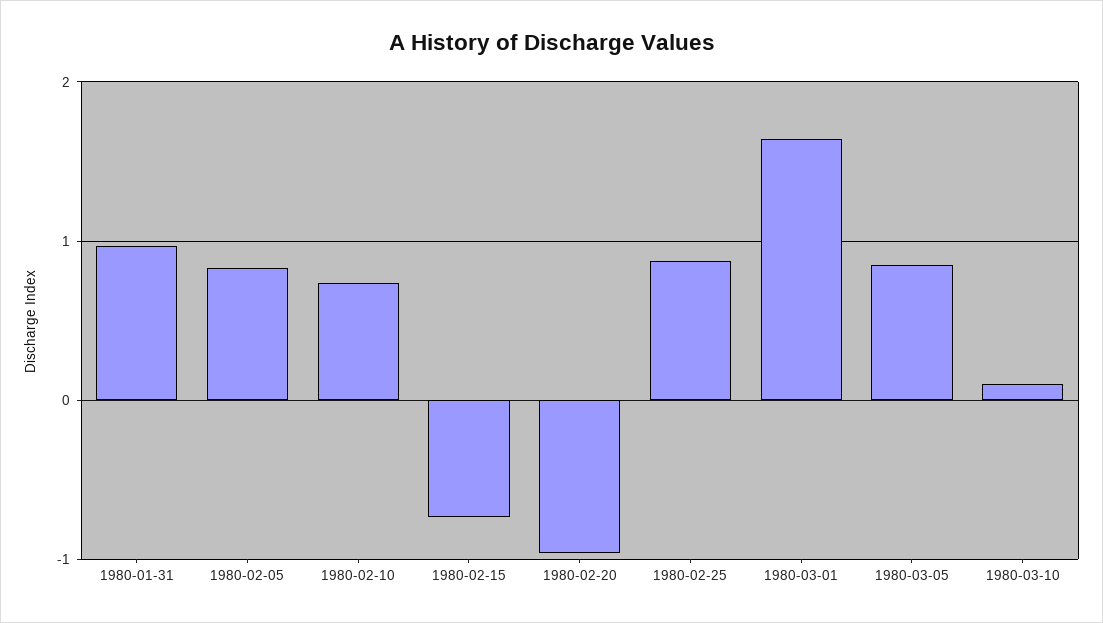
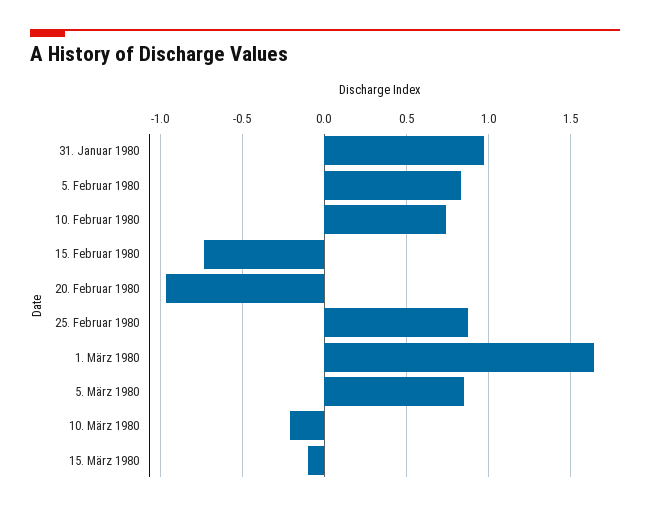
1980-03-10: 0.1 -> -0.2
15. März 1980: none -> -0.1

